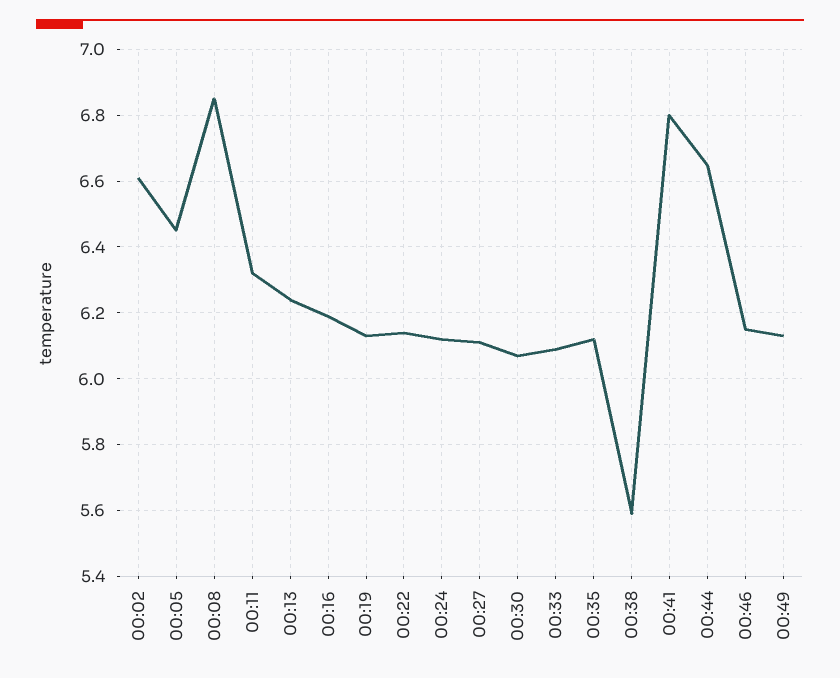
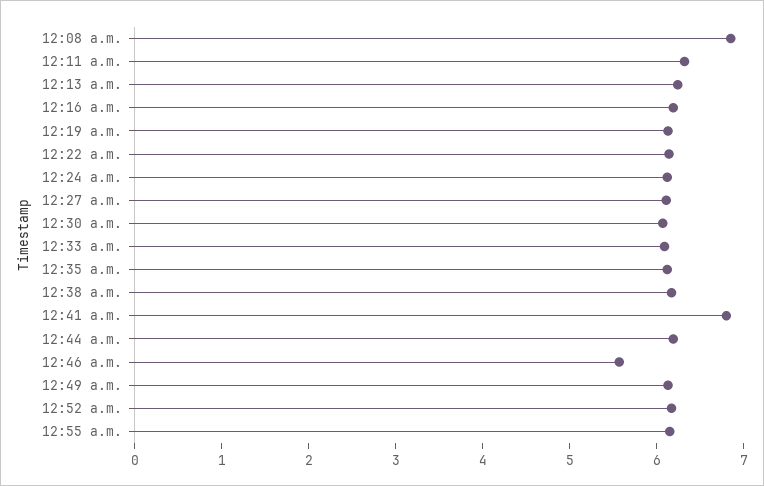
00:02: 6.6 -> none
00:05: 6.45 -> none
00:38: 5.6 -> 6.2
00:44: 6.65 -> 6.2
00:46: 6.15 -> 5.6
12:52 a.m.: none -> 6.2
12:55 a.m.: none -> 6.2

